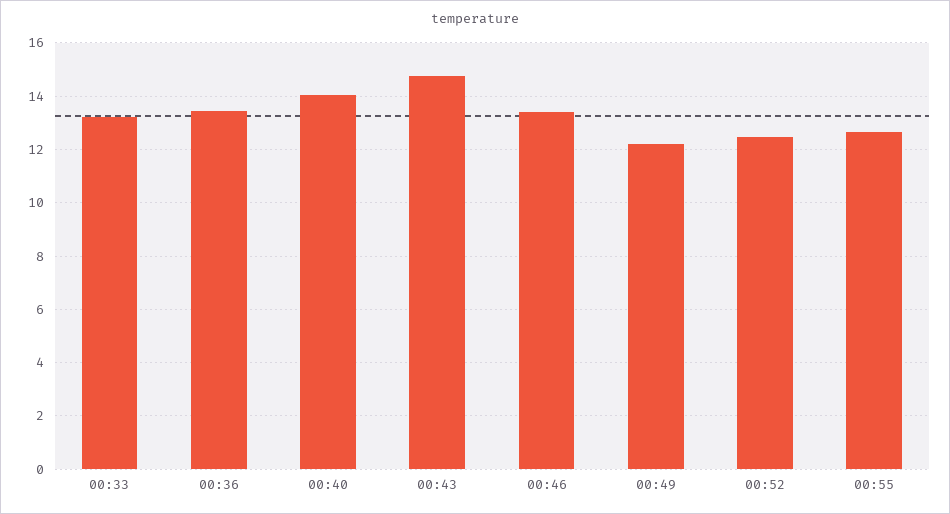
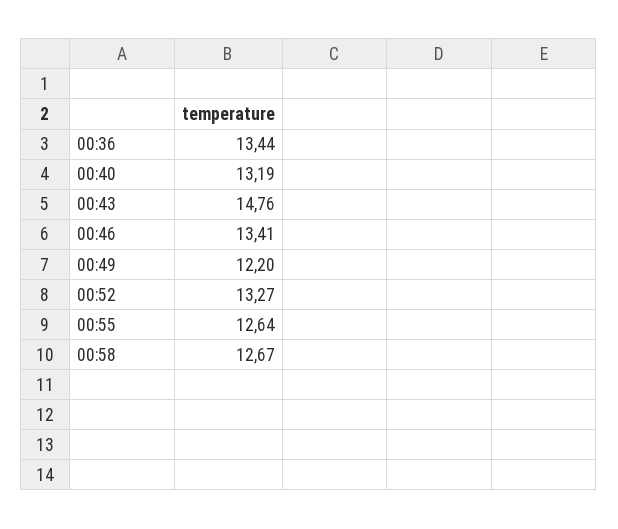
00:33: 13.25 -> none
00:40: 14 -> 13.19
00:52: 12.5 -> 13.27
00:58: none -> 12.67

